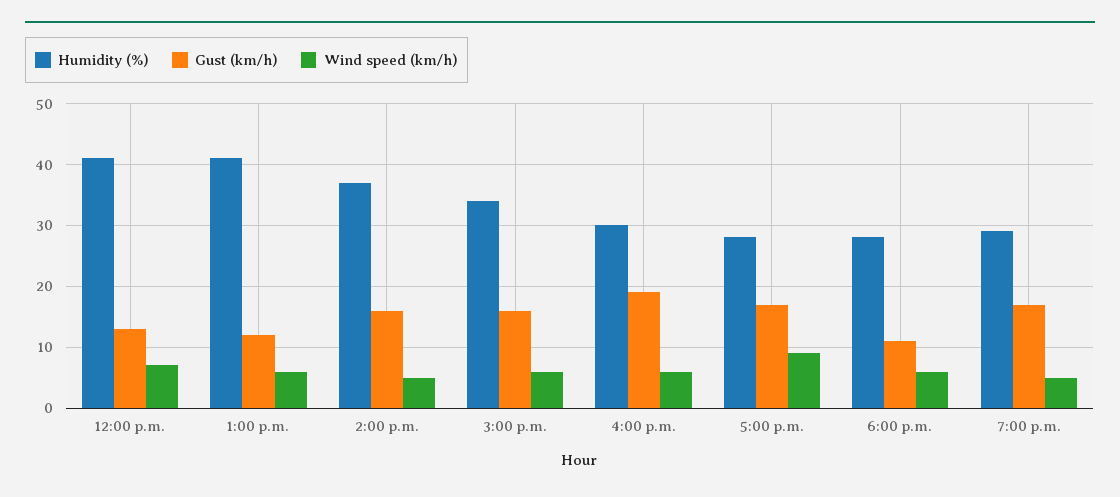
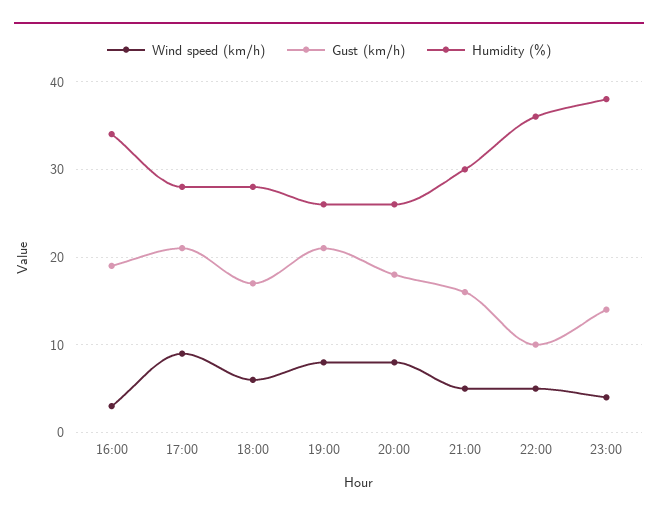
Humidity (%), 12:00 p.m.: 41 -> none
Gust (km/h), 12:00 p.m.: 13 -> none
Wind speed (km/h), 12:00 p.m.: 7 -> none
Humidity (%), 1:00 p.m.: 41 -> none
Gust (km/h), 1:00 p.m.: 12 -> none
Wind speed (km/h), 1:00 p.m.: 6 -> none
Humidity (%), 2:00 p.m.: 37 -> none
Gust (km/h), 2:00 p.m.: 16 -> none
Wind speed (km/h), 2:00 p.m.: 5 -> none
Humidity (%), 3:00 p.m.: 34 -> none
Gust (km/h), 3:00 p.m.: 16 -> none
Wind speed (km/h), 3:00 p.m.: 6 -> none
Humidity (%), 4:00 p.m.: 30 -> 34
Wind speed (km/h), 4:00 p.m.: 6 -> 3
Gust (km/h), 5:00 p.m.: 17 -> 21
Gust (km/h), 6:00 p.m.: 11 -> 17
Humidity (%), 7:00 p.m.: 29 -> 26
Gust (km/h), 7:00 p.m.: 17 -> 21
Wind speed (km/h), 7:00 p.m.: 5 -> 8
Wind speed (km/h), 20:00: none -> 8
Gust (km/h), 20:00: none -> 18
Humidity (%), 20:00: none -> 26
Wind speed (km/h), 21:00: none -> 5
Gust (km/h), 21:00: none -> 16
Humidity (%), 21:00: none -> 30
Wind speed (km/h), 22:00: none -> 5
Gust (km/h), 22:00: none -> 10
Humidity (%), 22:00: none -> 36
Wind speed (km/h), 23:00: none -> 4
Gust (km/h), 23:00: none -> 14
Humidity (%), 23:00: none -> 38

